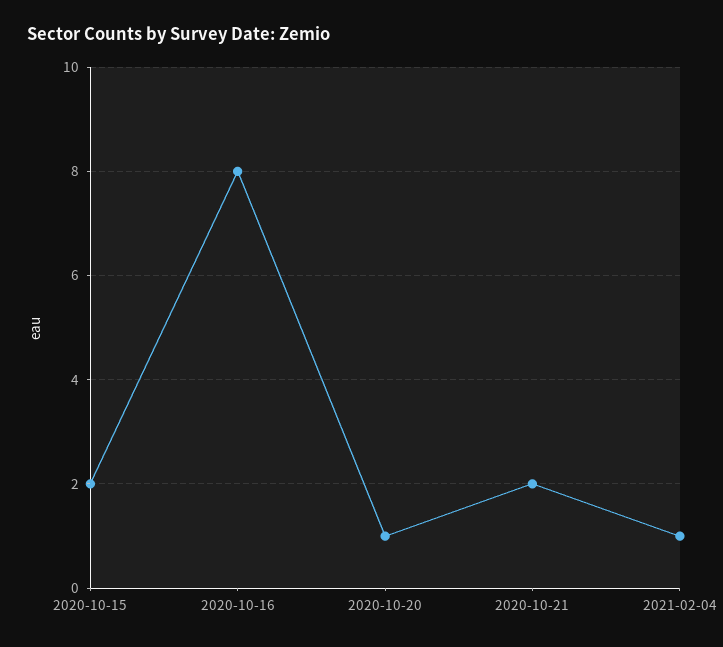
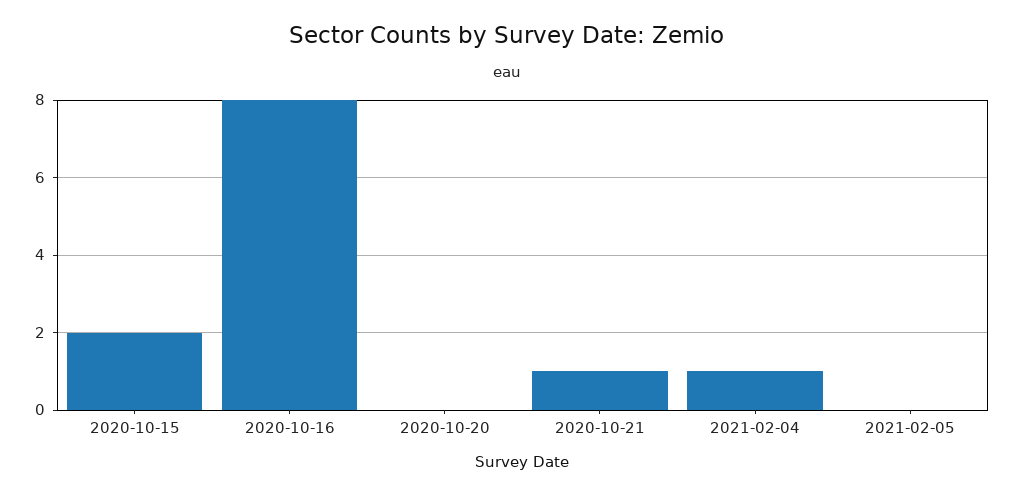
2020-10-20: 1 -> 0
2020-10-21: 2 -> 1
2021-02-05: none -> 0

